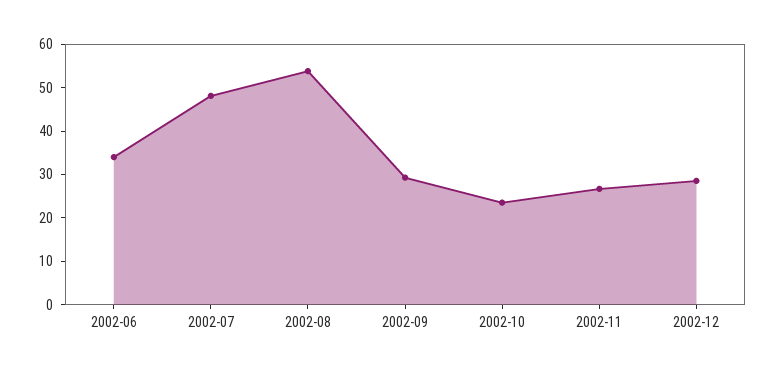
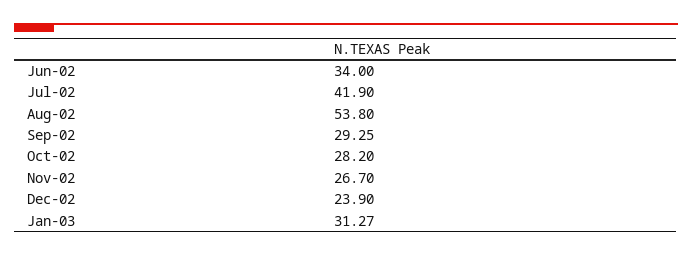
2002-07: 48 -> 41.9
2002-10: 24 -> 28.2
2002-12: 28 -> 23.9
Jan-03: none -> 31.27

